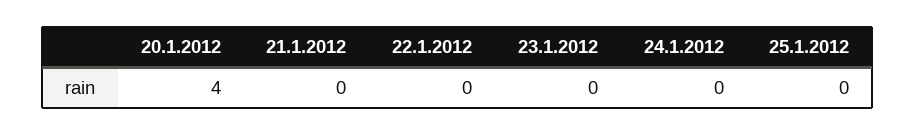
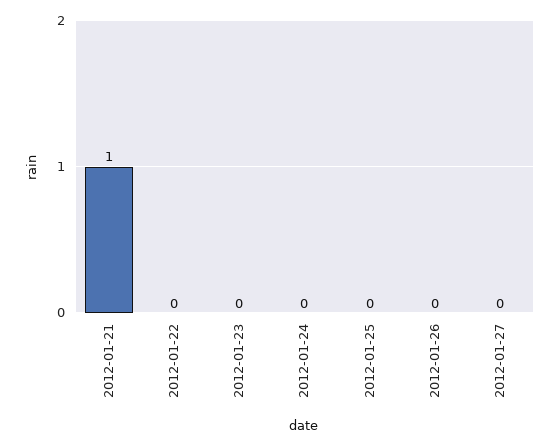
20.1.2012: 4 -> none
21.1.2012: 0 -> 1
2012-01-26: none -> 0
2012-01-27: none -> 0

